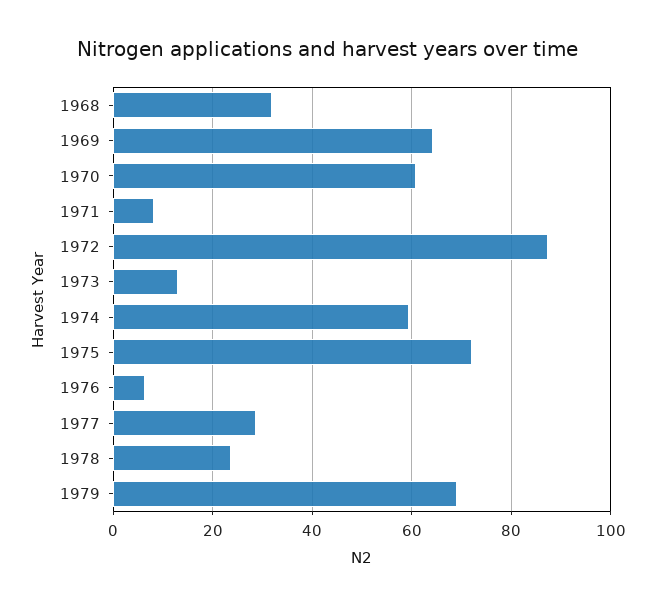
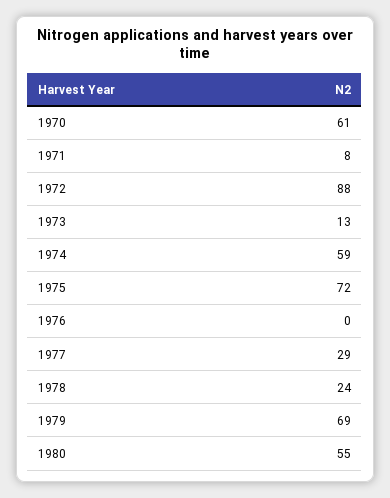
1968: 32 -> none
1969: 64 -> none
1976: 6 -> 0
1980: none -> 55

